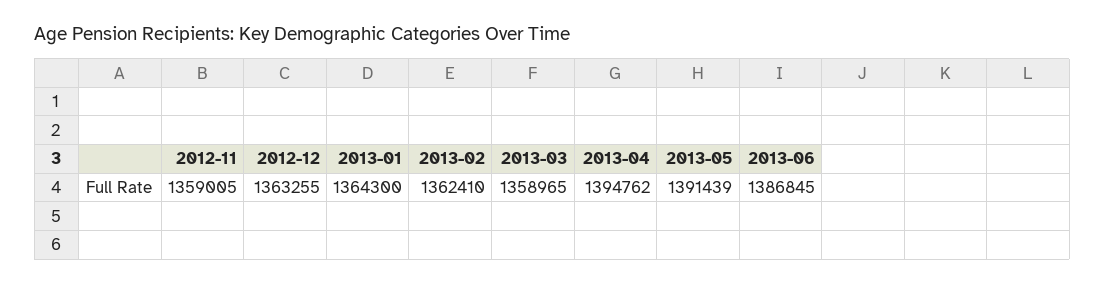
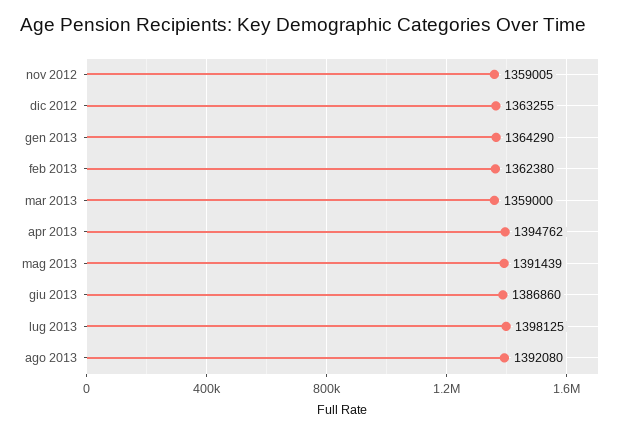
2013-01: 1364300 -> 1364290
2013-02: 1362410 -> 1362380
2013-03: 1358965 -> 1359000
2013-06: 1386845 -> 1386860
lug 2013: none -> 1398125
ago 2013: none -> 1392080

